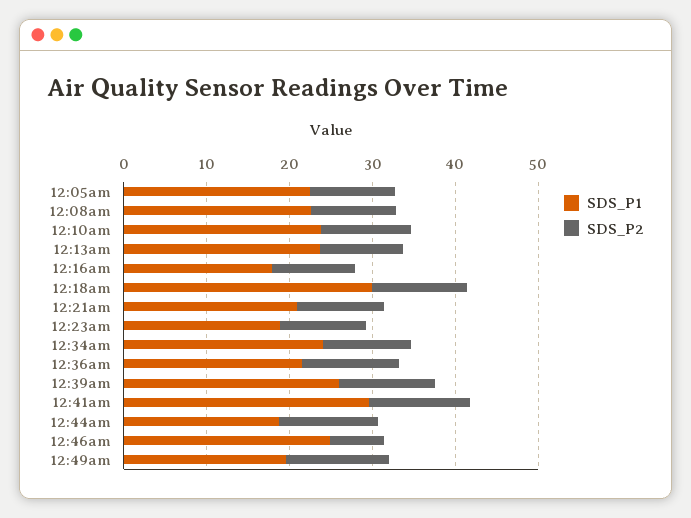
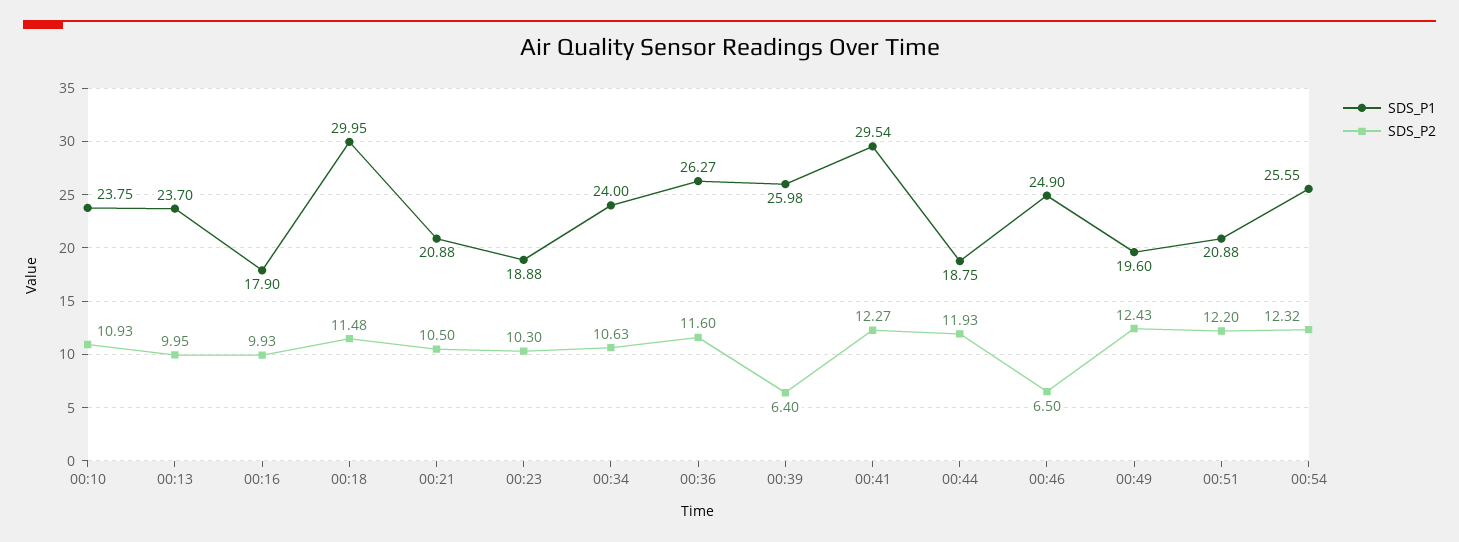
SDS_P1, 12:05am: 22 -> none
SDS_P2, 12:05am: 10 -> none
SDS_P1, 12:08am: 22 -> none
SDS_P2, 12:08am: 10 -> none
SDS_P1, 12:36am: 22 -> 26.27
SDS_P2, 12:39am: 12 -> 6.4
SDS_P1, 00:51: none -> 20.88
SDS_P2, 00:51: none -> 12.2
SDS_P1, 00:54: none -> 25.55
SDS_P2, 00:54: none -> 12.32

